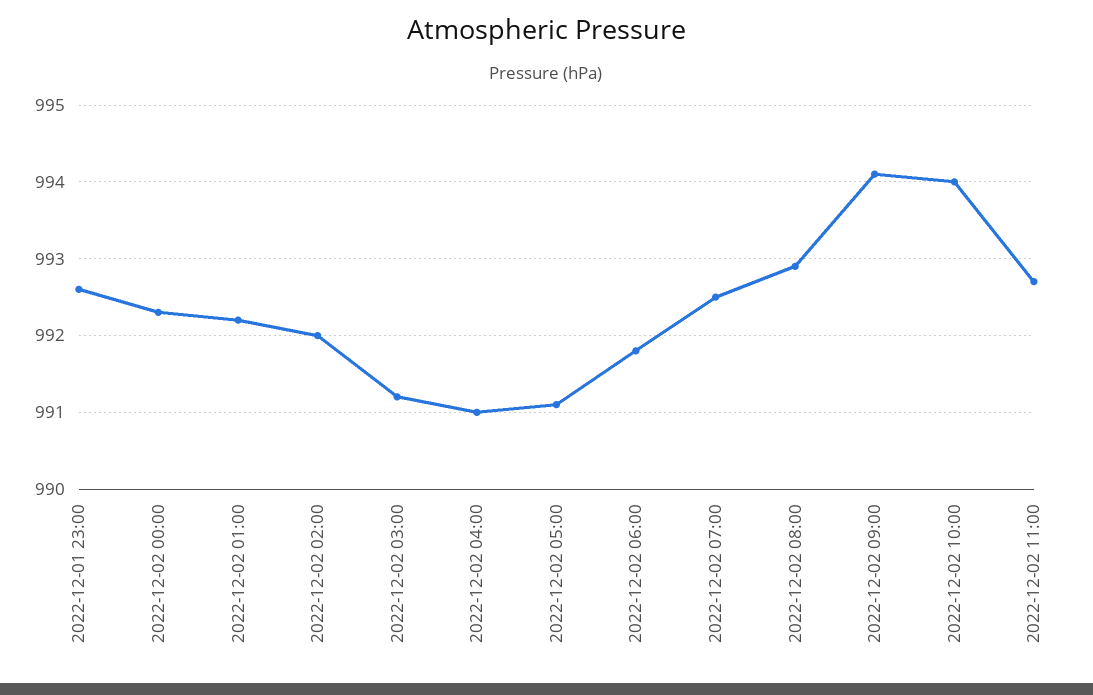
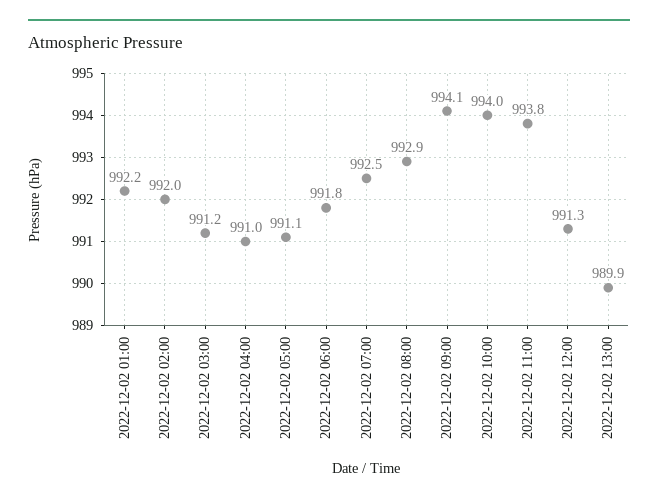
2022-12-01 23:00: 992.6 -> none
2022-12-02 00:00: 992.3 -> none
2022-12-02 11:00: 992.7 -> 993.8
2022-12-02 12:00: none -> 991.3
2022-12-02 13:00: none -> 989.9

